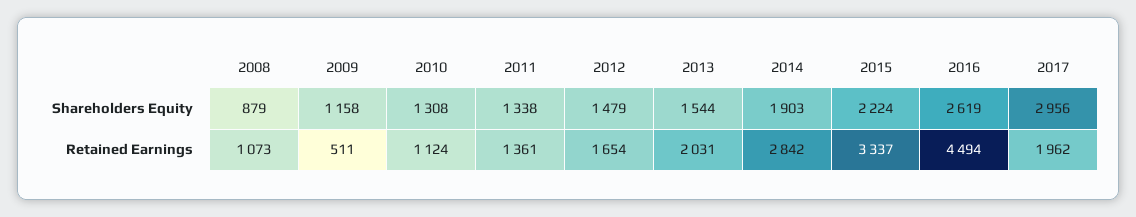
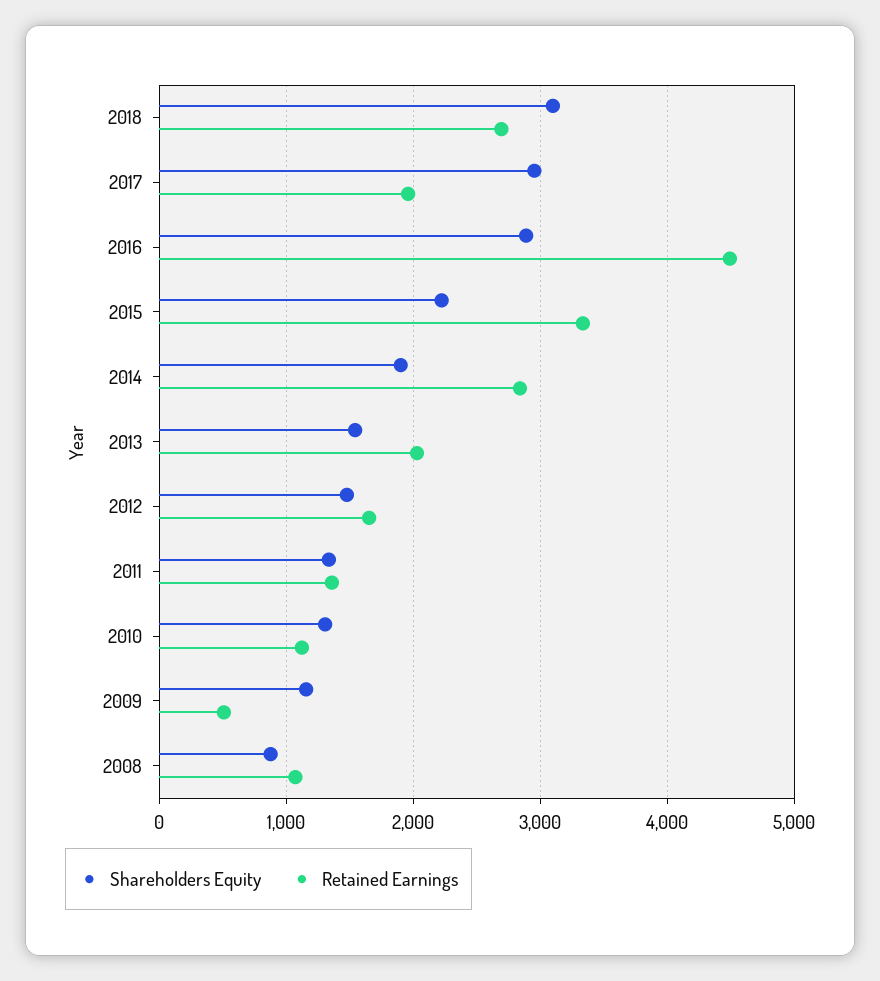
Shareholders Equity, 2016: 2619 -> 2900
Shareholders Equity, 2018: none -> 3100
Retained Earnings, 2018: none -> 2700

